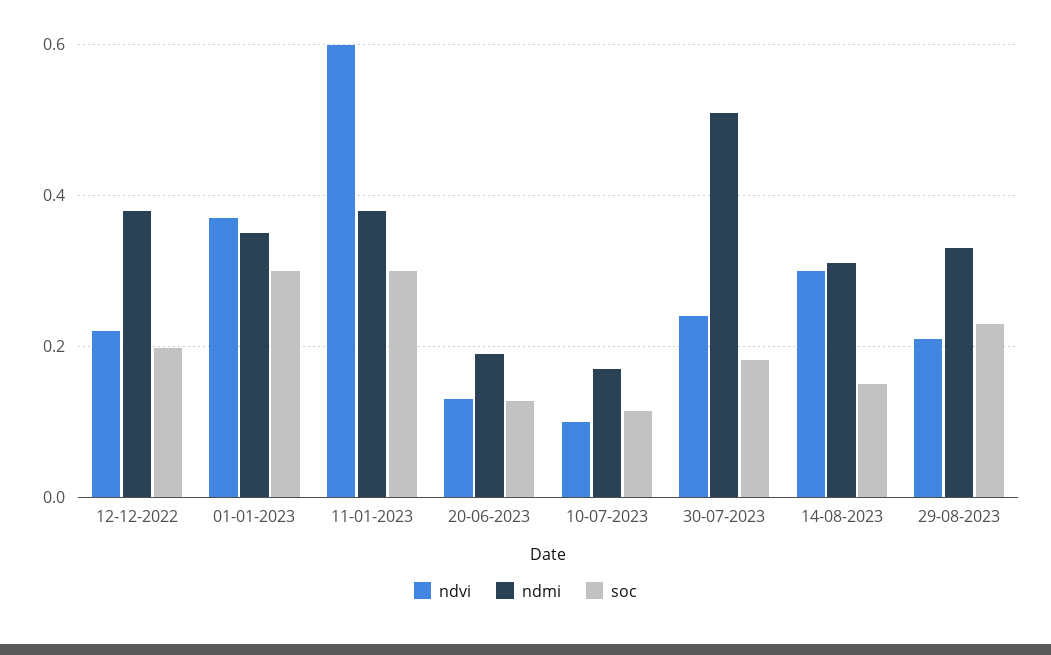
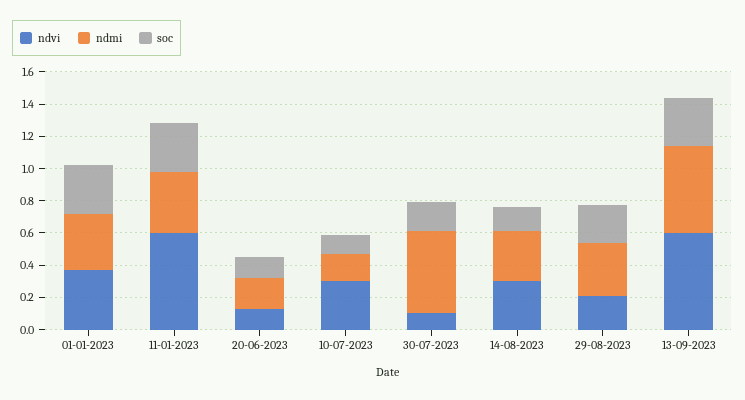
ndvi, 12-12-2022: 0.22 -> none
ndmi, 12-12-2022: 0.38 -> none
soc, 12-12-2022: 0.2 -> none
ndvi, 10-07-2023: 0.1 -> 0.3
ndvi, 30-07-2023: 0.24 -> 0.1
ndvi, 13-09-2023: none -> 0.6
ndmi, 13-09-2023: none -> 0.55
soc, 13-09-2023: none -> 0.3

